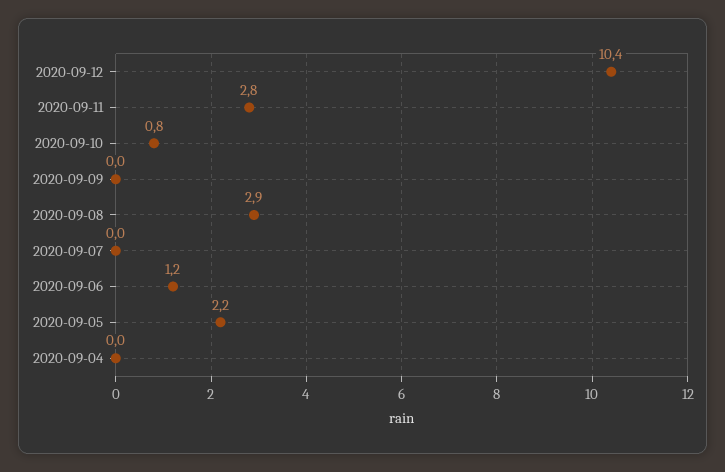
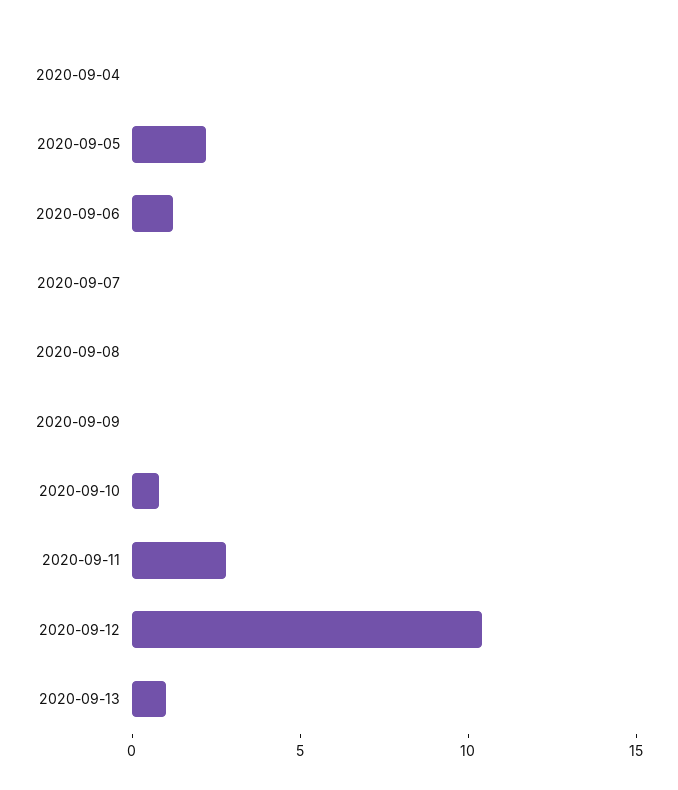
2020-09-08: 2.9 -> 0
2020-09-13: none -> 1

